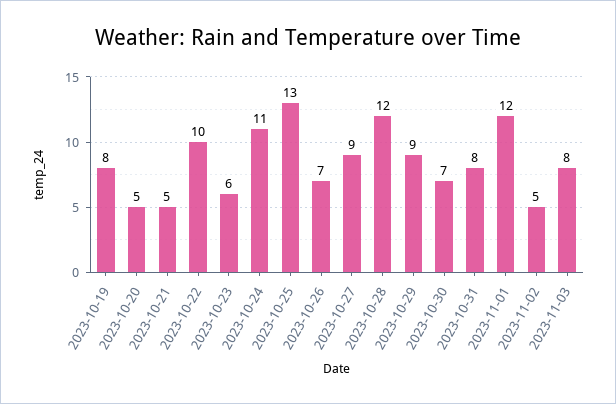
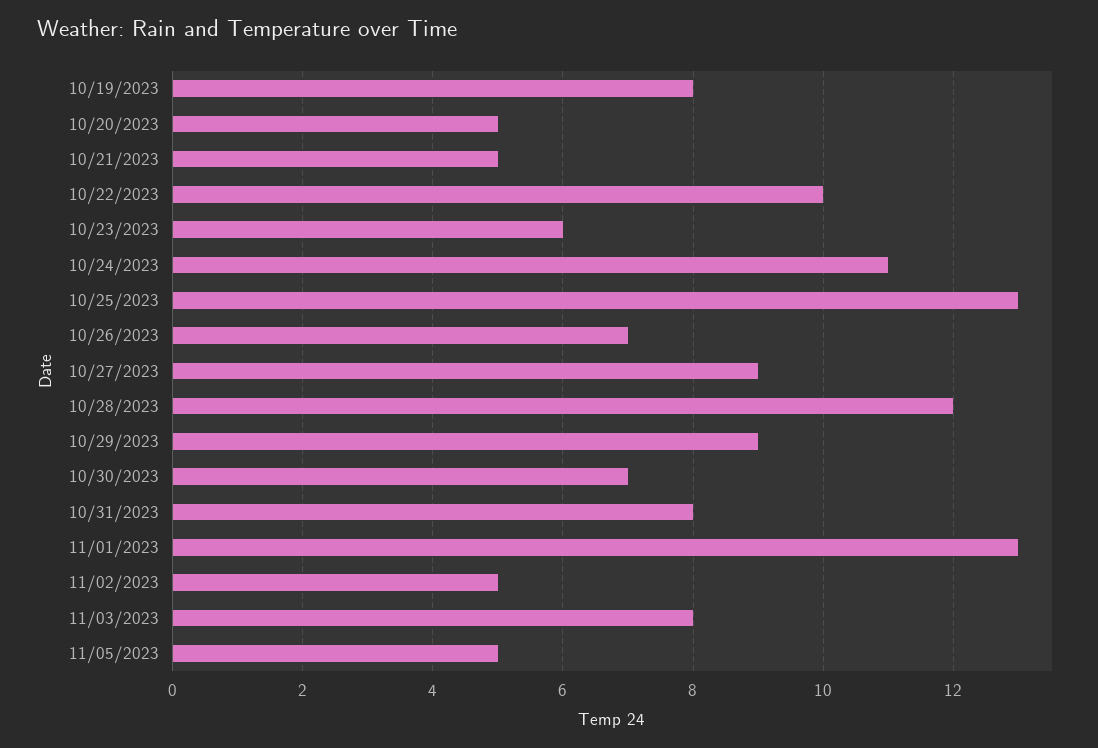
2023-11-01: 12 -> 13
11/05/2023: none -> 5

